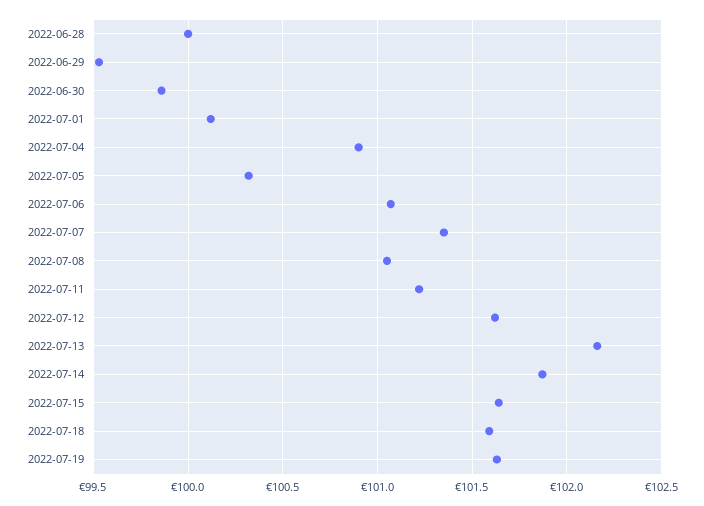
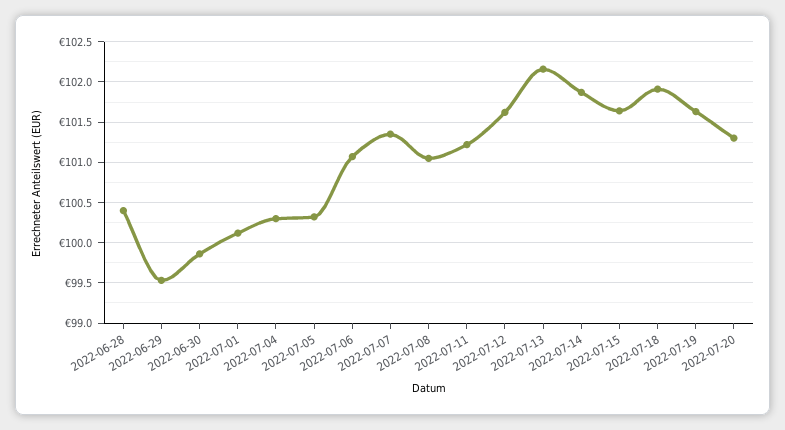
2022-06-28: 100 -> 100.4
2022-07-04: 100.9 -> 100.3
2022-07-18: 101.6 -> 101.9
2022-07-20: none -> 101.3

